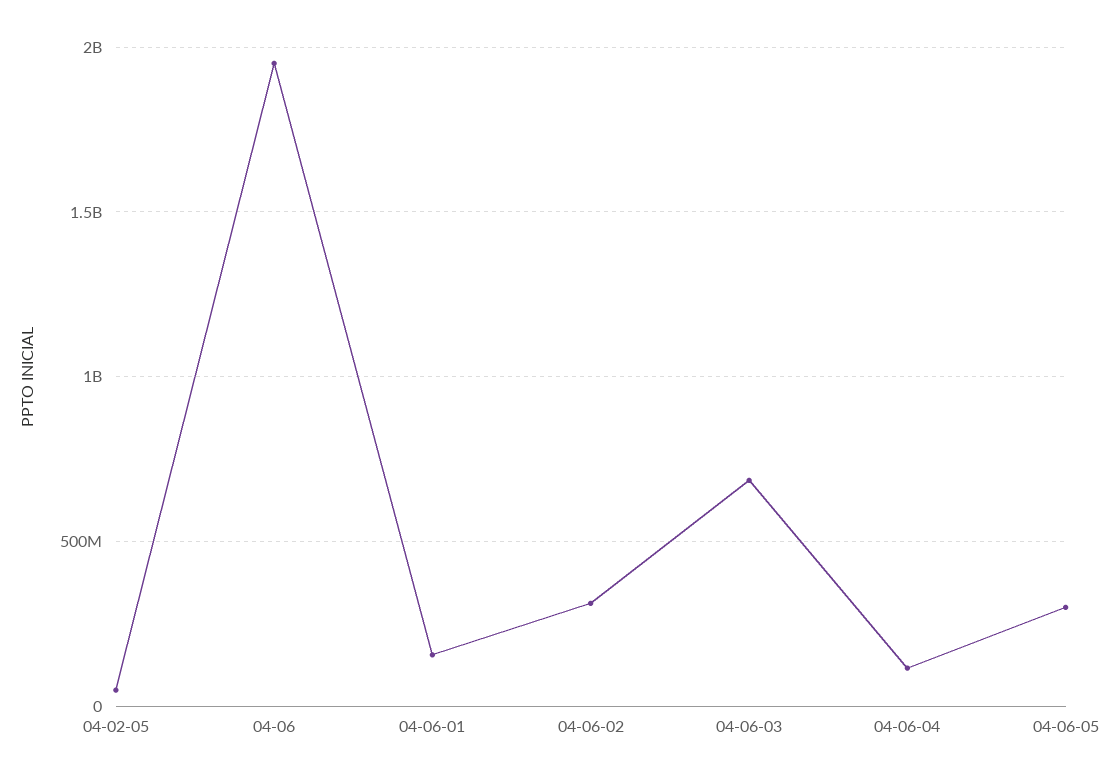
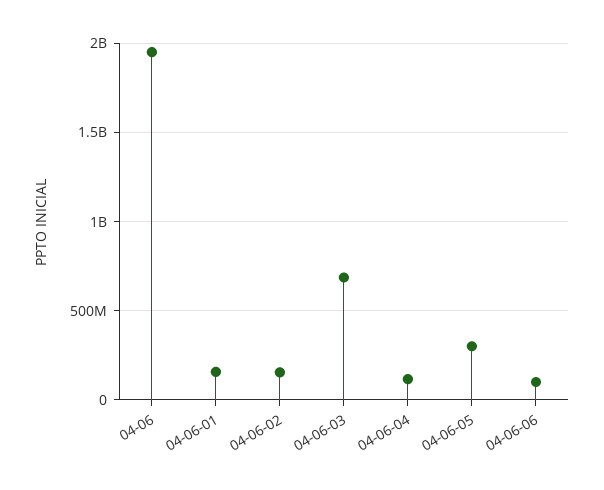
04-02-05: 50000000 -> none
04-06-02: 300000000 -> 150000000
04-06-06: none -> 100000000

